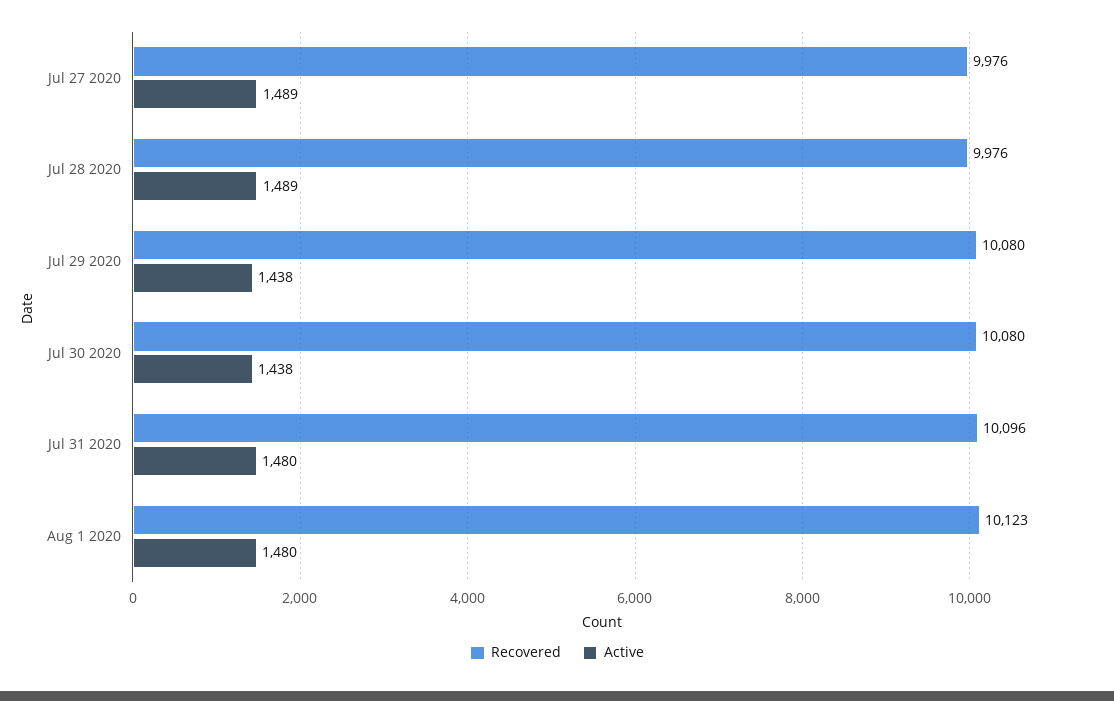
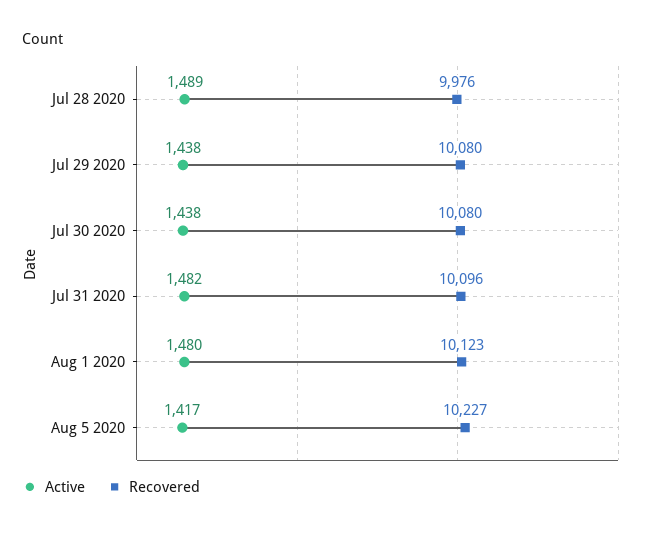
Recovered, Jul 27 2020: 9976 -> none
Active, Jul 27 2020: 1489 -> none
Active, Jul 31 2020: 1480 -> 1482
Active, Aug 5 2020: none -> 1417
Recovered, Aug 5 2020: none -> 10227

